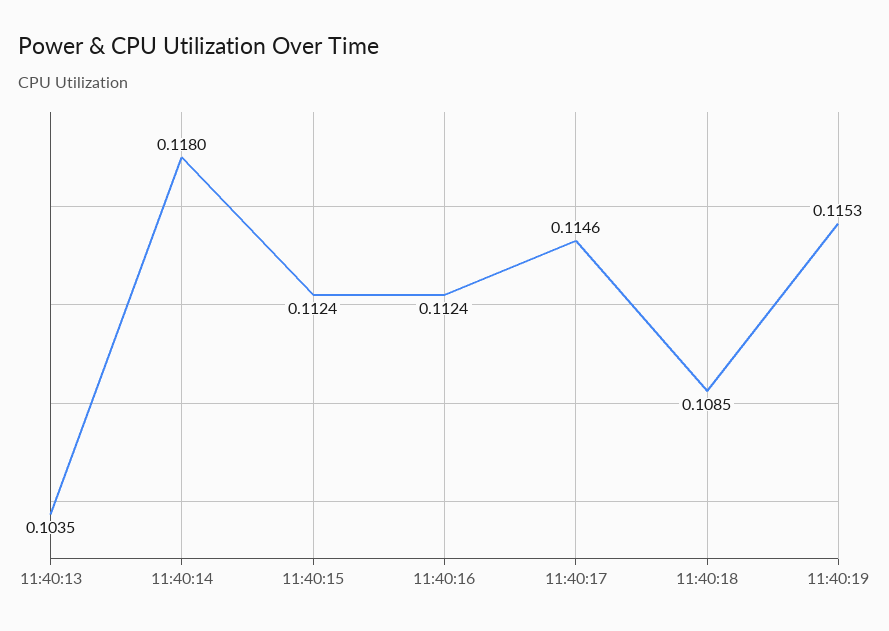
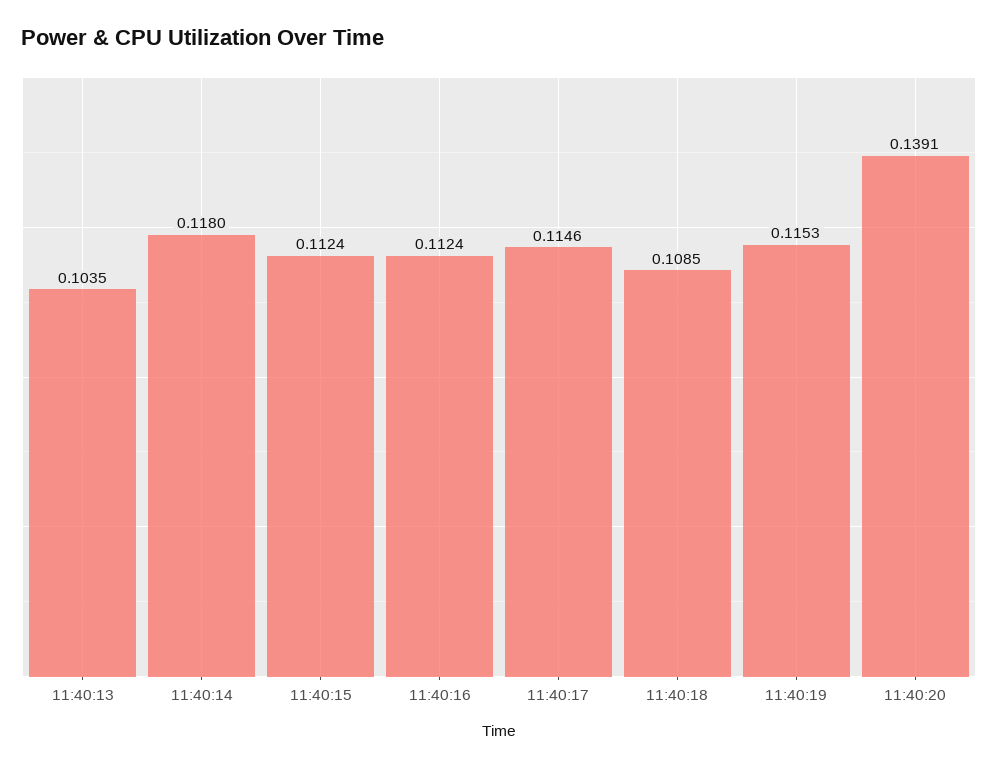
11:40:20: none -> 0.1391

